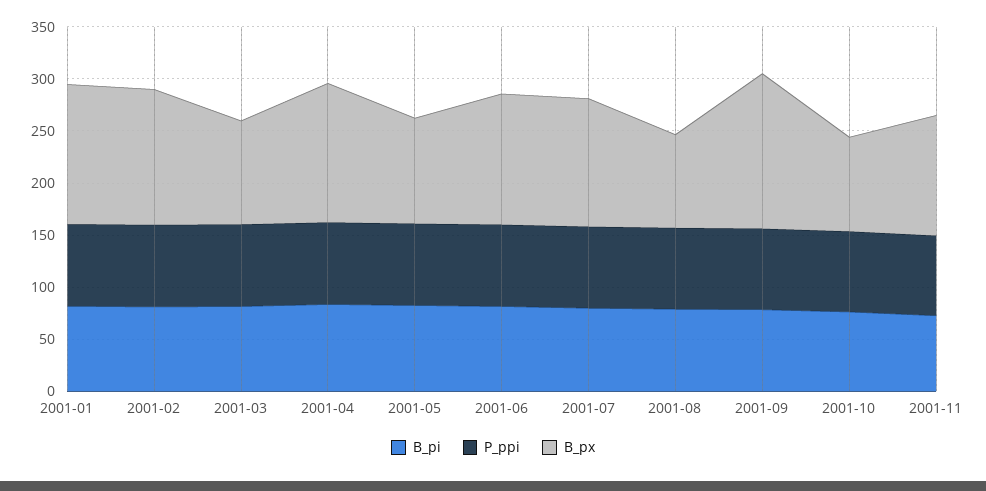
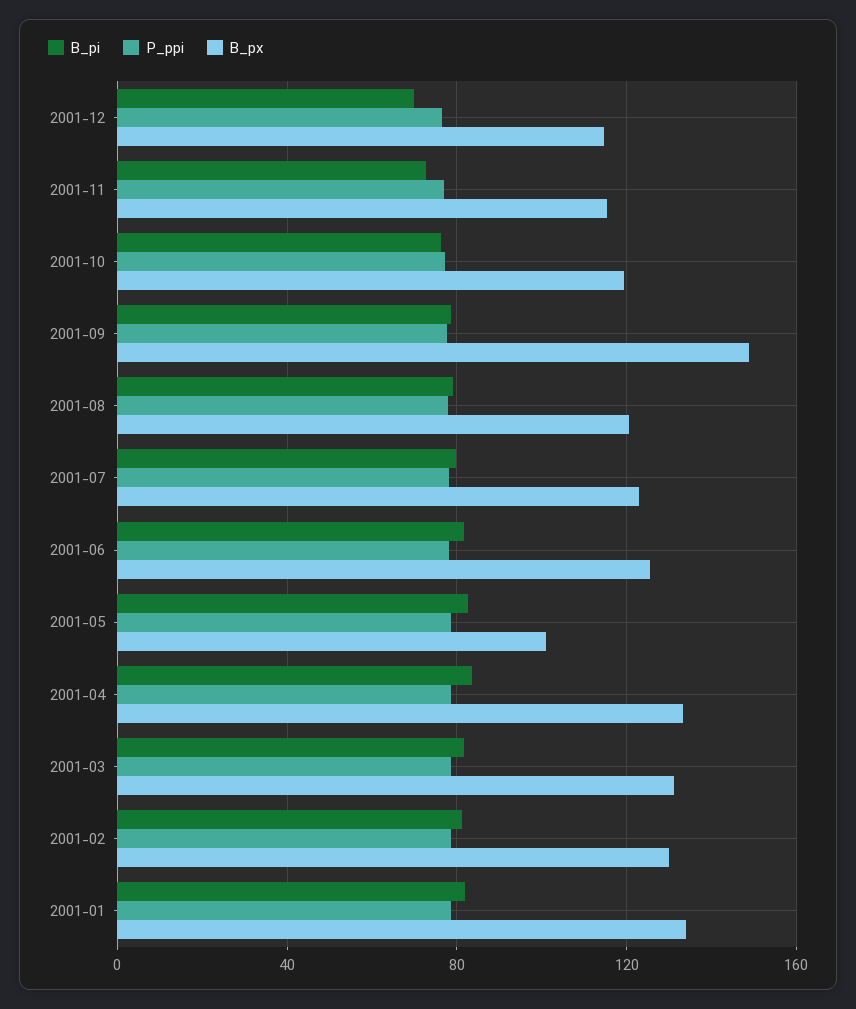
B_px, 2001-03: 100 -> 130
B_px, 2001-08: 90 -> 120
B_px, 2001-10: 90 -> 120
B_pi, 2001-12: none -> 70
P_ppi, 2001-12: none -> 75
B_px, 2001-12: none -> 115

